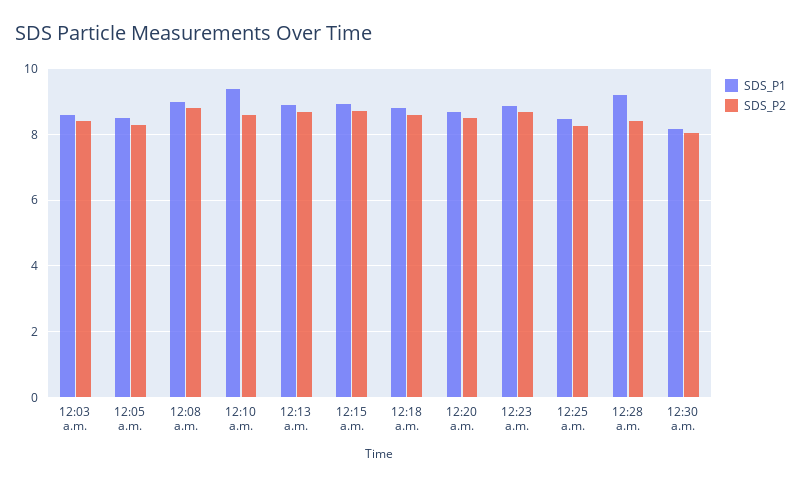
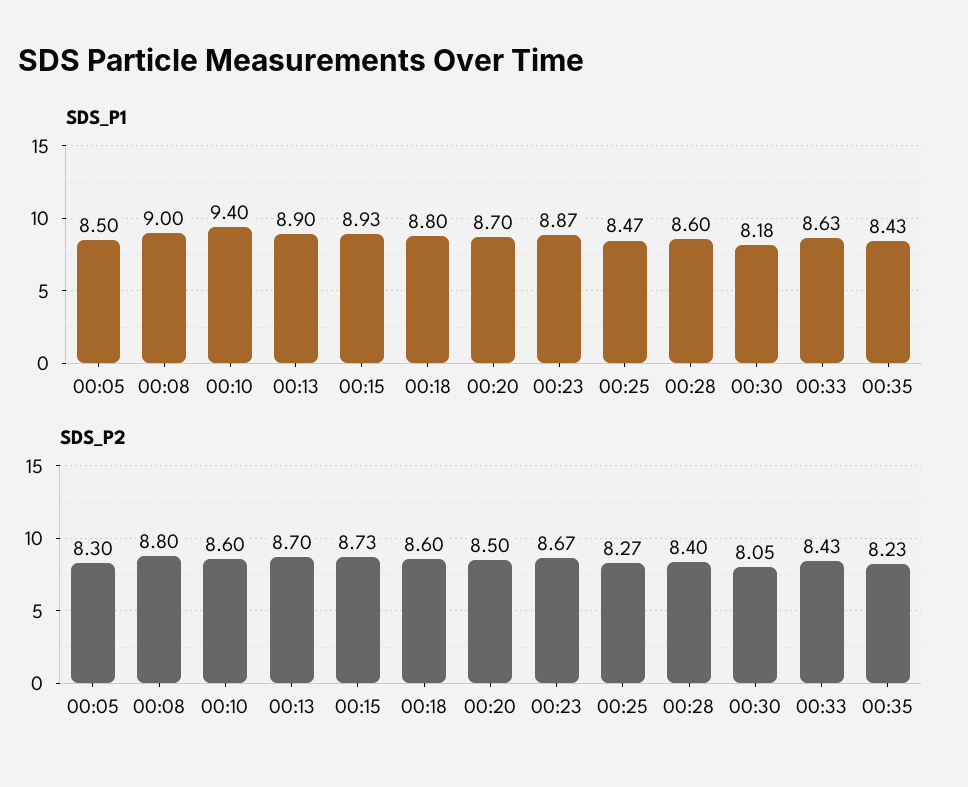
SDS_P1, 12:03 a.m.: 8.6 -> none
SDS_P2, 12:03 a.m.: 8.4 -> none
SDS_P1, 12:28 a.m.: 9.2 -> 8.6
SDS_P1, 00:33: none -> 8.63
SDS_P1, 00:35: none -> 8.43
SDS_P2, 00:33: none -> 8.43
SDS_P2, 00:35: none -> 8.23

